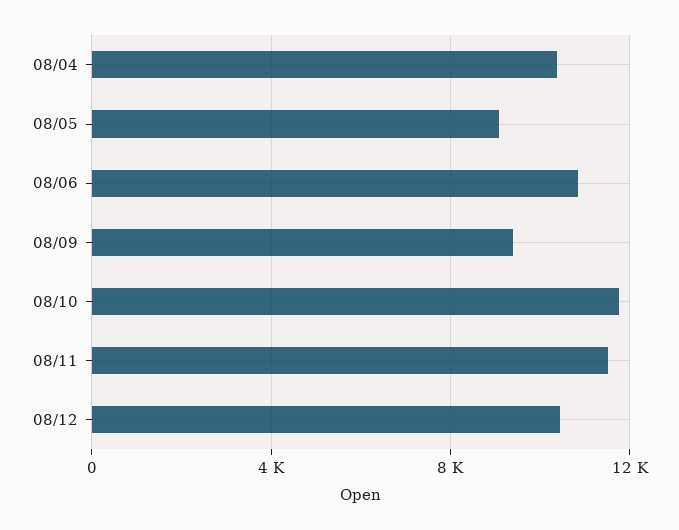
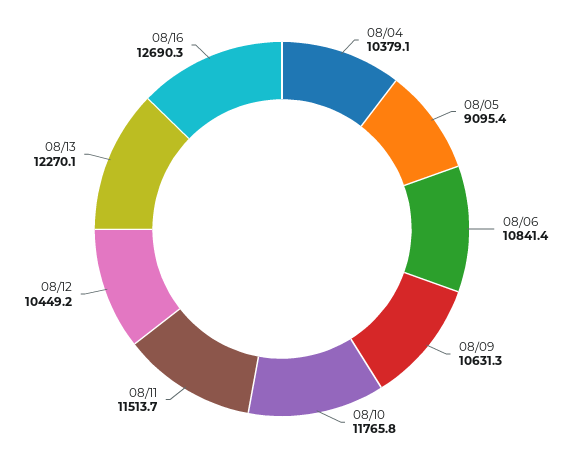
08/09: 9500 -> 10631.3
08/13: none -> 12270.1
08/16: none -> 12690.3

